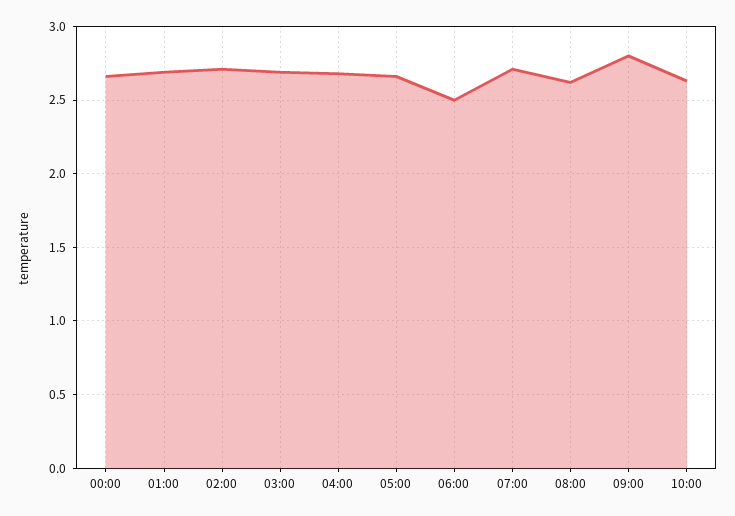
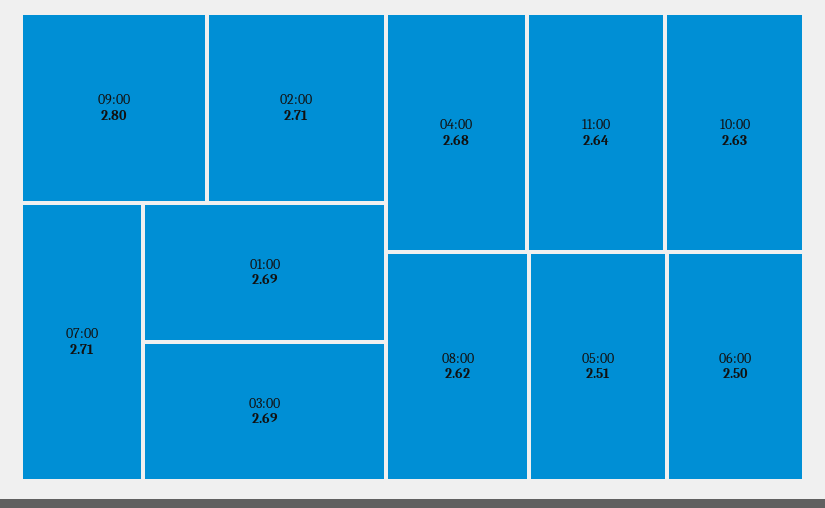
00:00: 2.65 -> none
05:00: 2.65 -> 2.51
11:00: none -> 2.64

